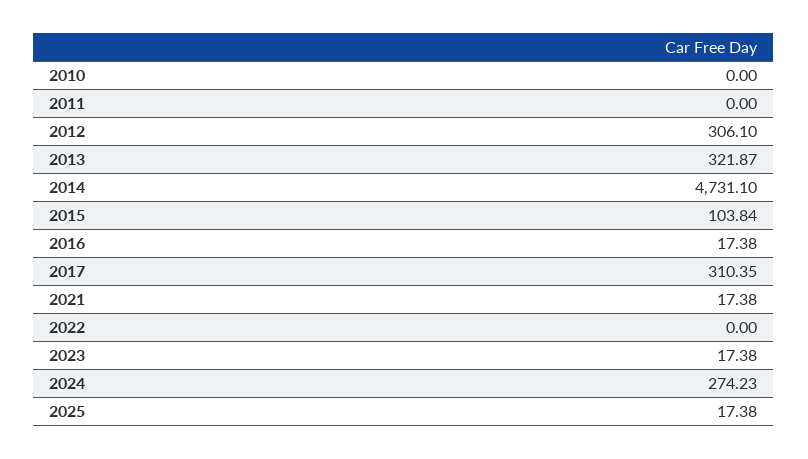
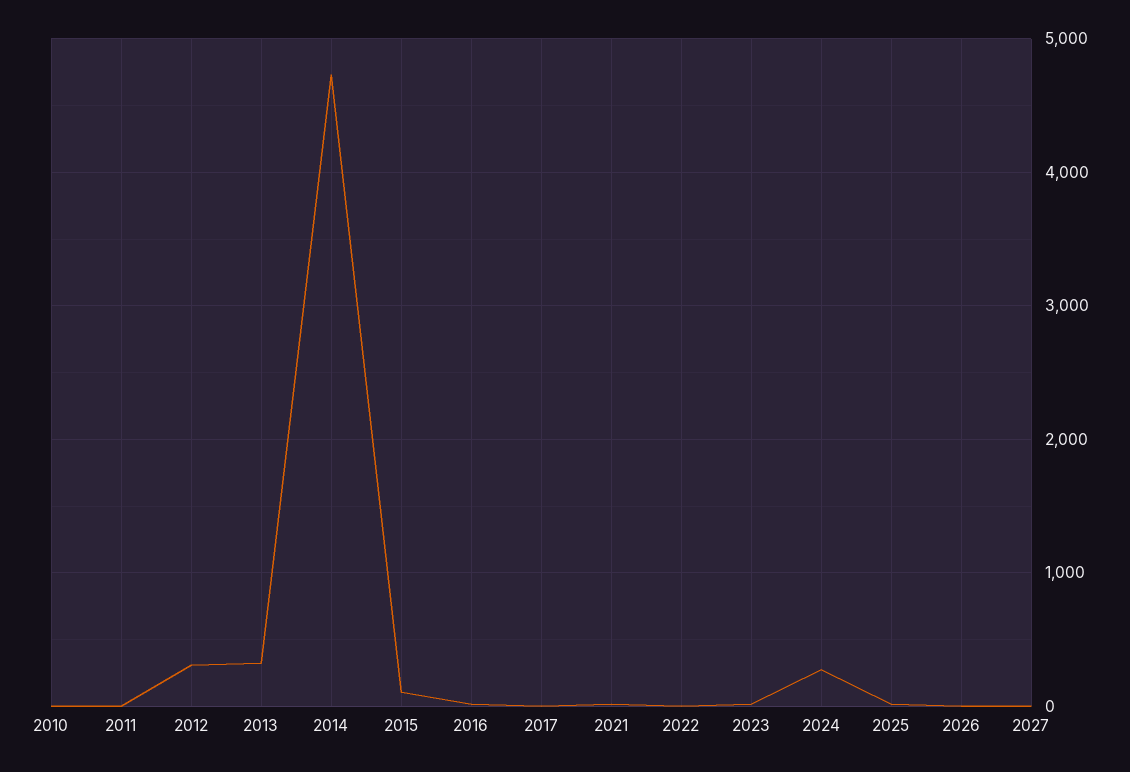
2017: 310.35 -> 0
2026: none -> 0
2027: none -> 0

